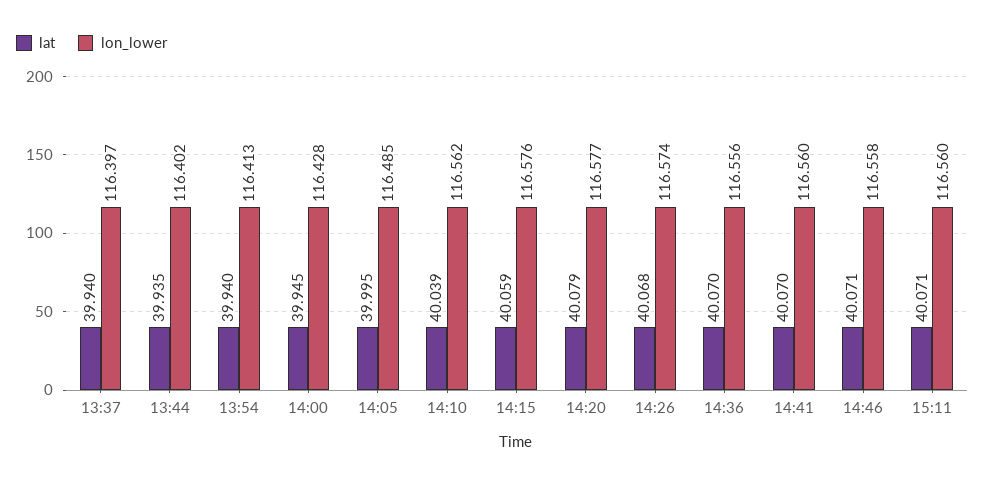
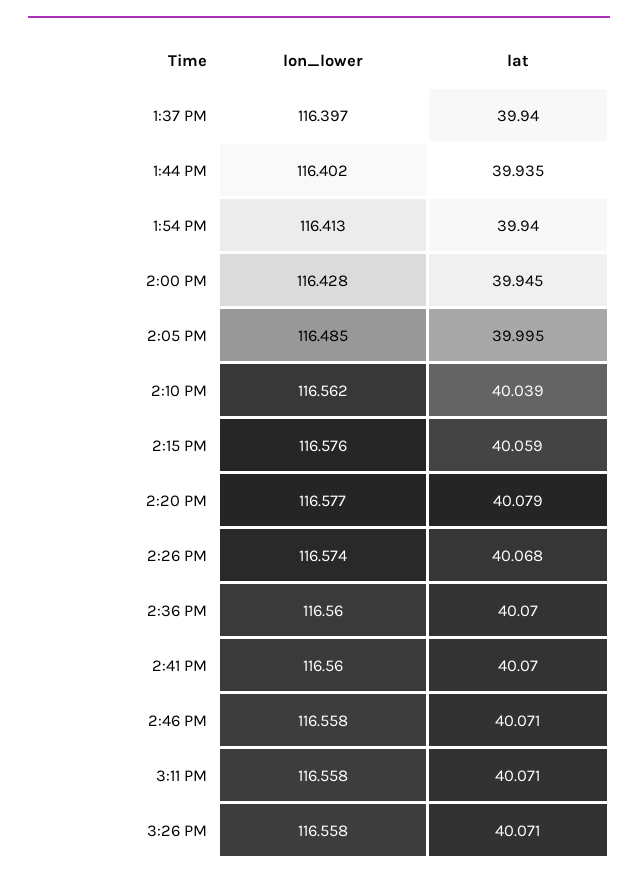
lon_lower, 14:36: 116.556 -> 116.56
lon_lower, 15:11: 116.56 -> 116.558
lon_lower, 3:26 PM: none -> 116.558
lat, 3:26 PM: none -> 40.071

